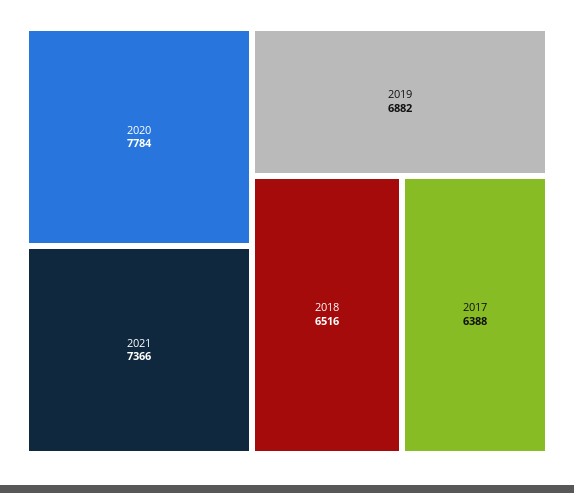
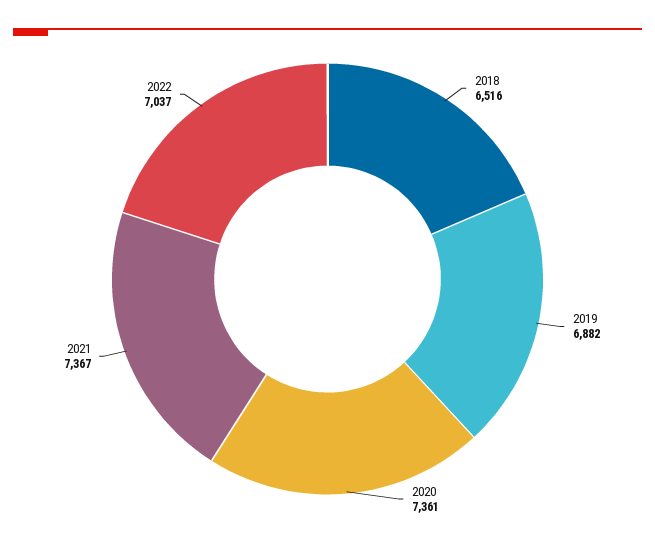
2020: 7784 -> 7361
2021: 7366 -> 7367
2017: 6388 -> none
2022: none -> 7037

